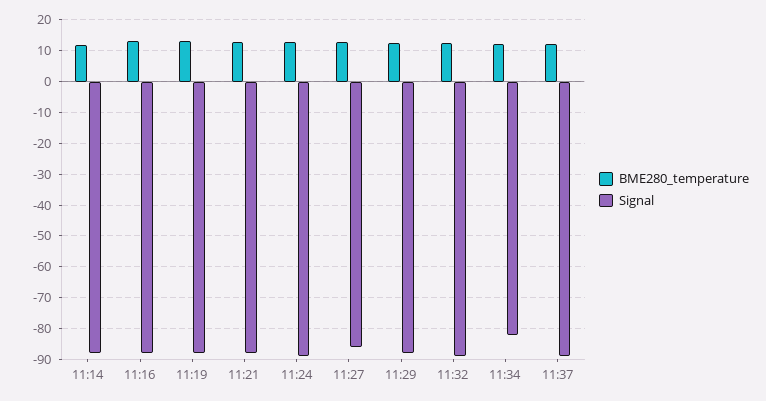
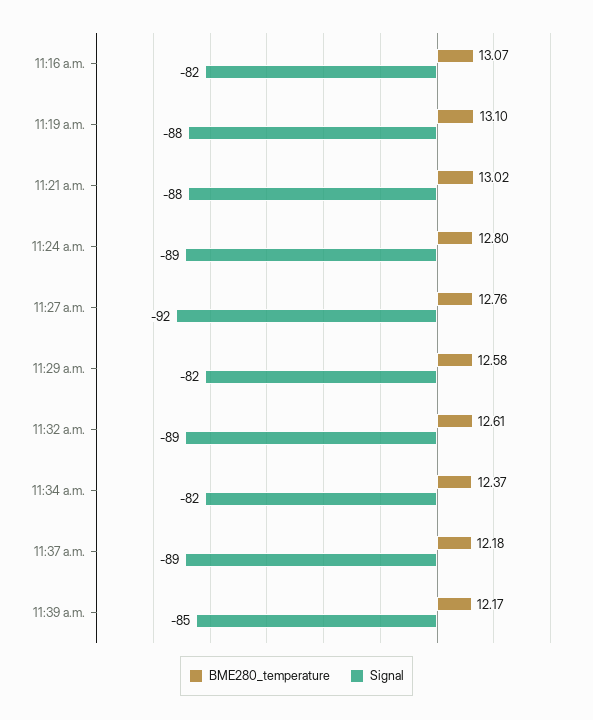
BME280_temperature, 11:14: 12 -> none
Signal, 11:14: -88 -> none
Signal, 11:16: -88 -> -82
Signal, 11:27: -86 -> -92
Signal, 11:29: -88 -> -82
BME280_temperature, 11:39 a.m.: none -> 12.17
Signal, 11:39 a.m.: none -> -85

